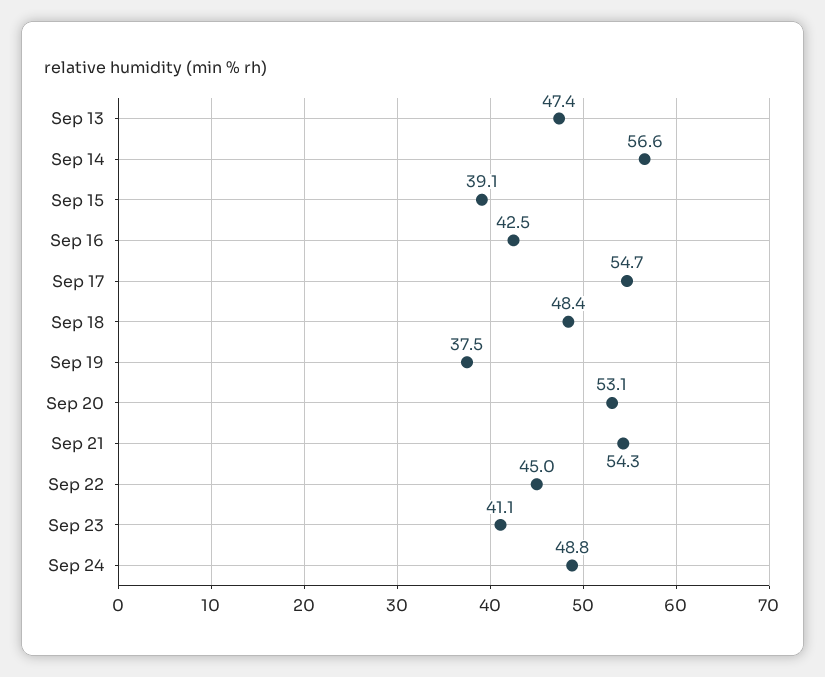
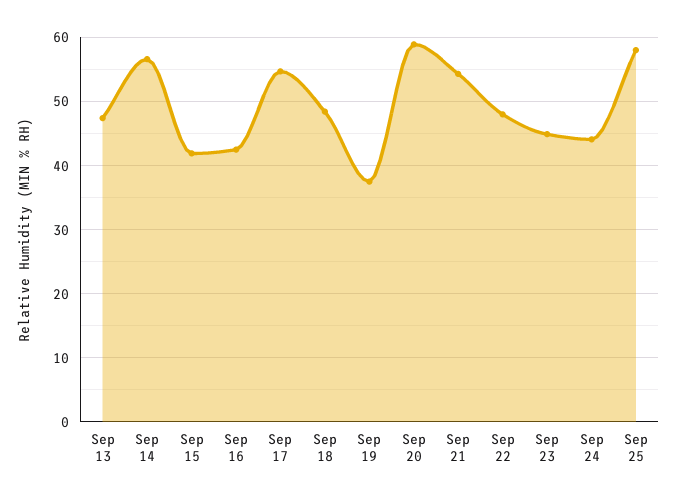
Sep 15: 39.1 -> 42
Sep 20: 53.1 -> 59
Sep 22: 45 -> 48
Sep 23: 41.1 -> 45
Sep 24: 48.8 -> 44
Sep 25: none -> 58

